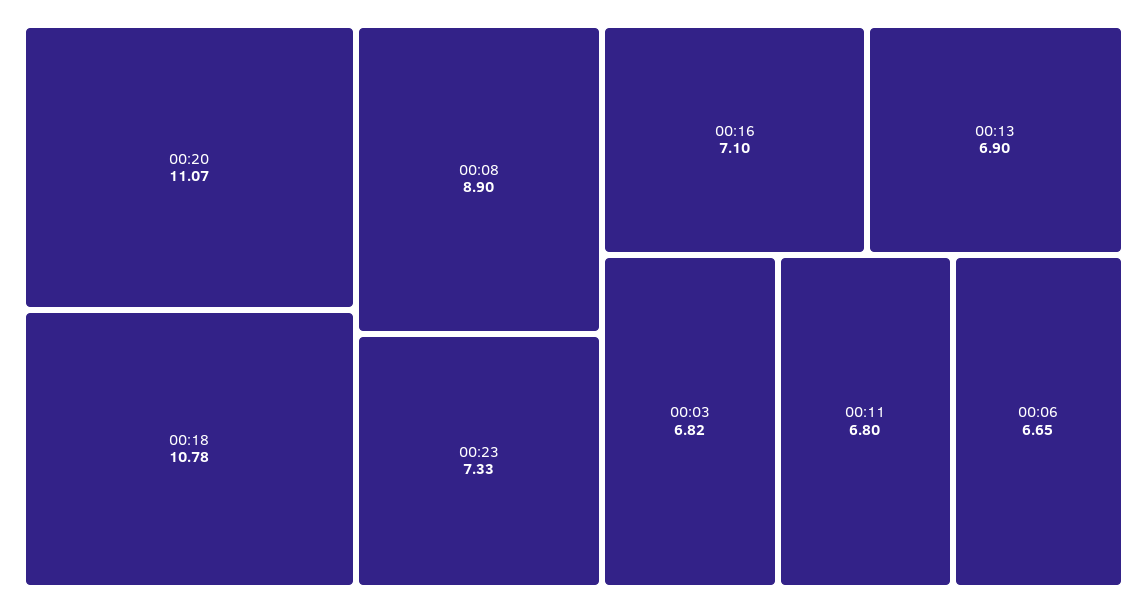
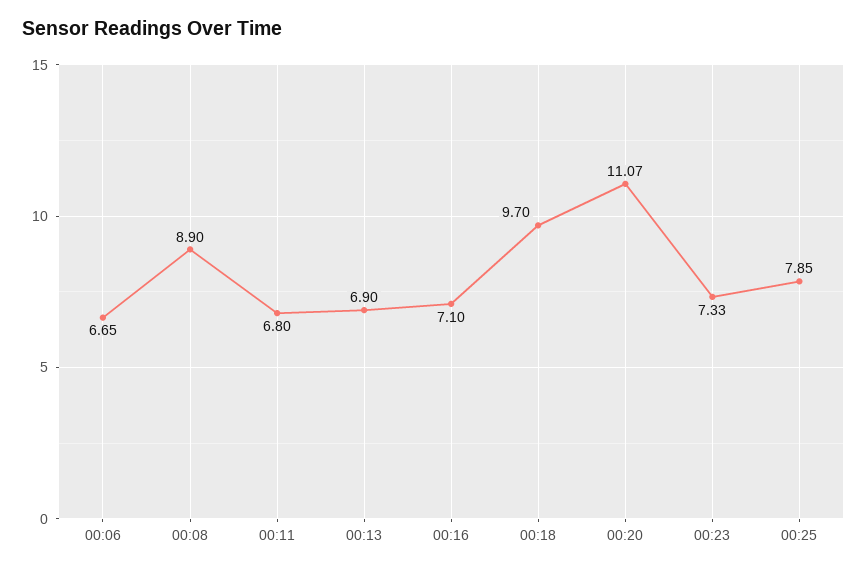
00:18: 10.78 -> 9.7
00:03: 6.82 -> none
00:25: none -> 7.85

